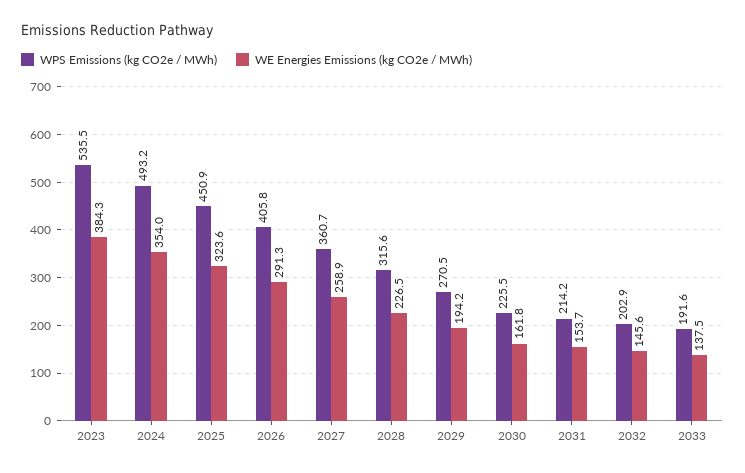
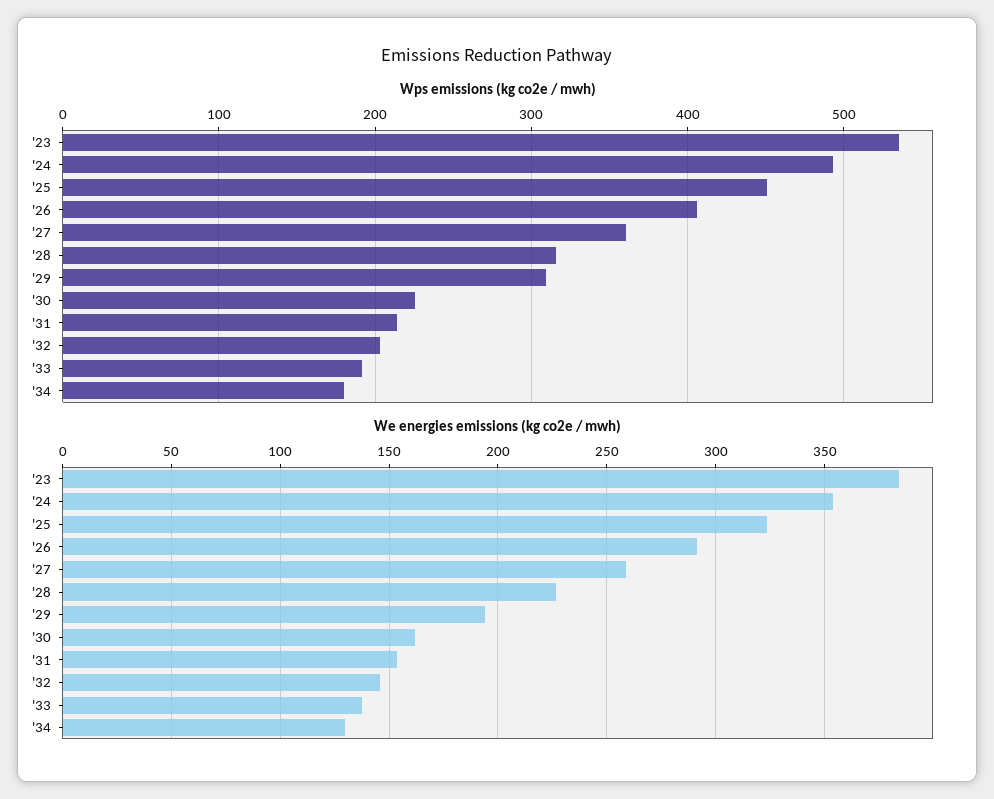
WPS Emissions (kg CO2e / MWh), 2029: 270.5 -> 310
WPS Emissions (kg CO2e / MWh), '34: none -> 180
WE Energies Emissions (kg CO2e / MWh), '34: none -> 130

